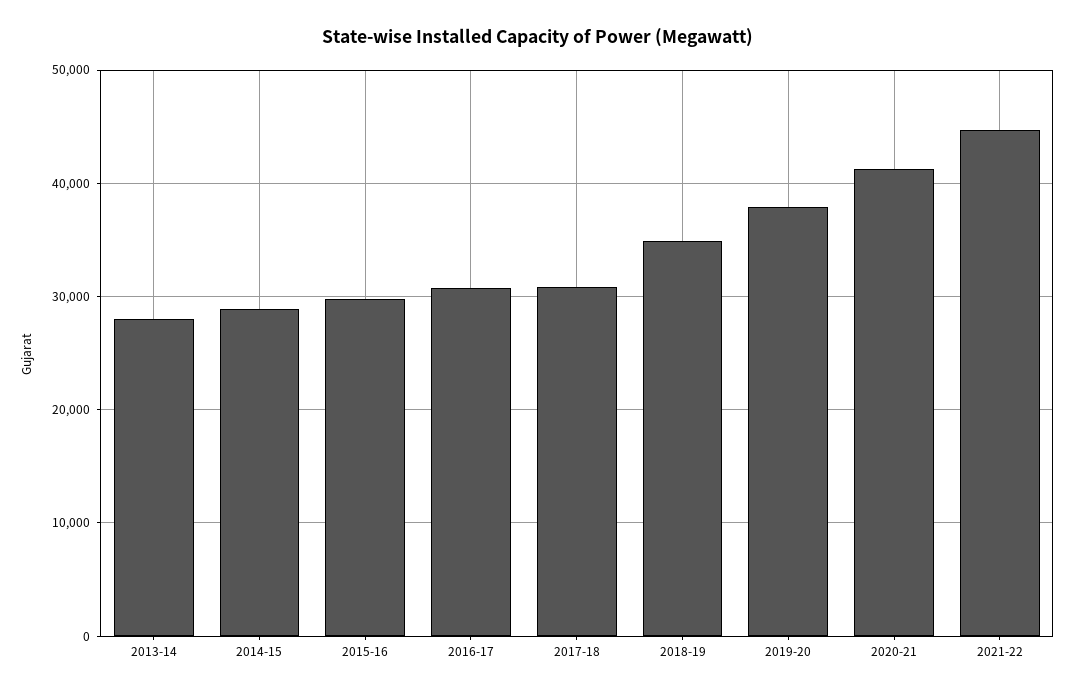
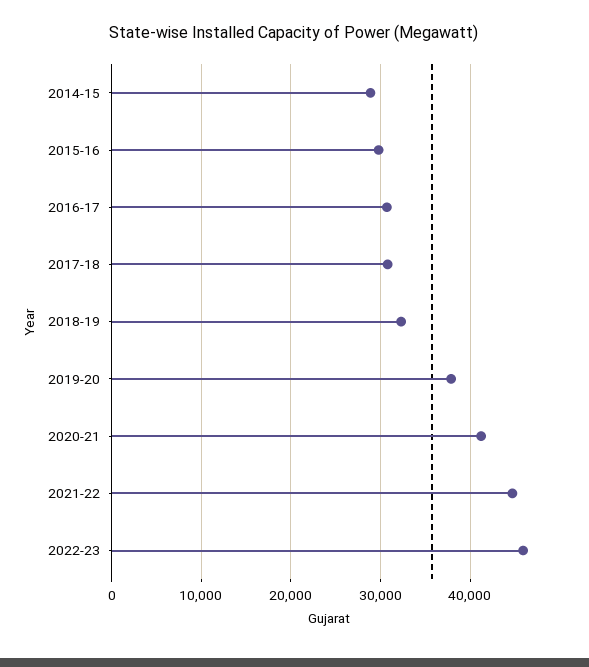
2013-14: 28000 -> none
2018-19: 35000 -> 32000
2022-23: none -> 46000

